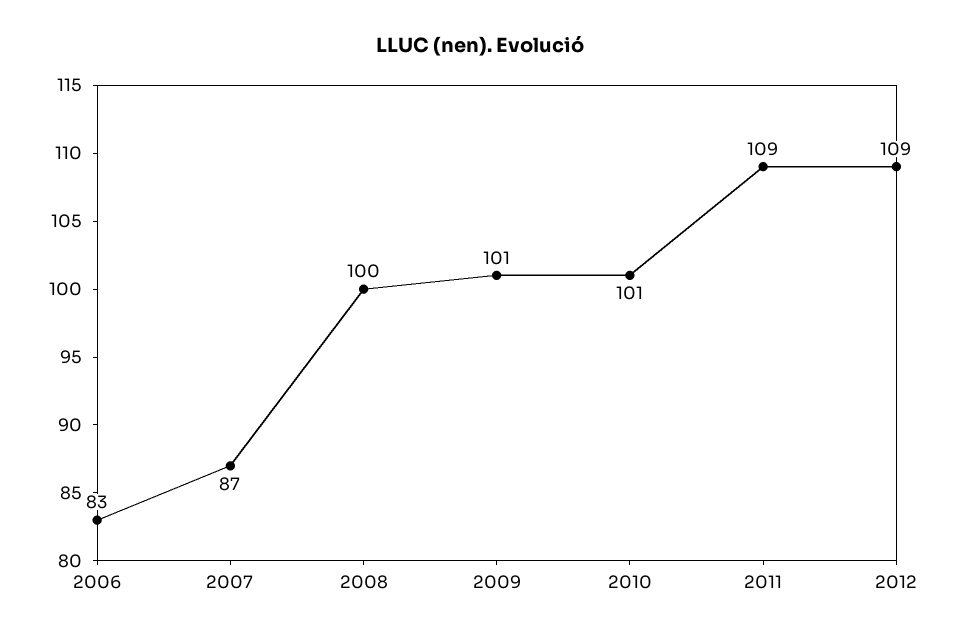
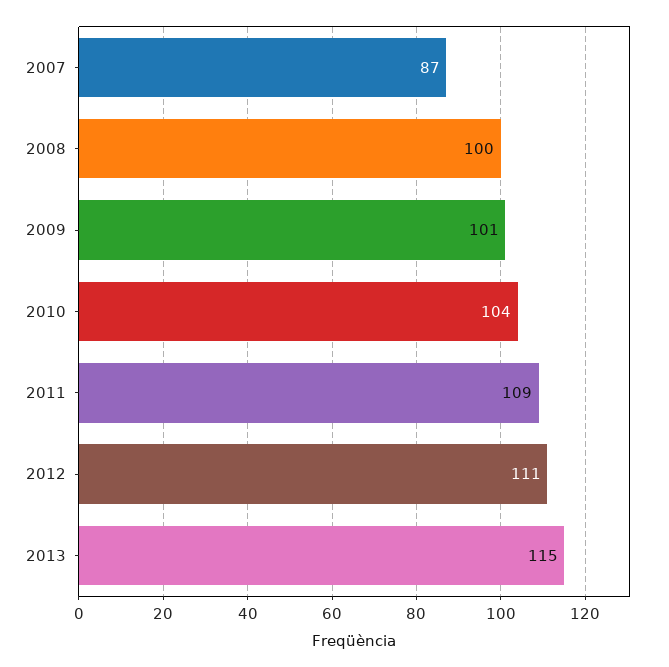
2006: 83 -> none
2010: 101 -> 104
2012: 109 -> 111
2013: none -> 115

